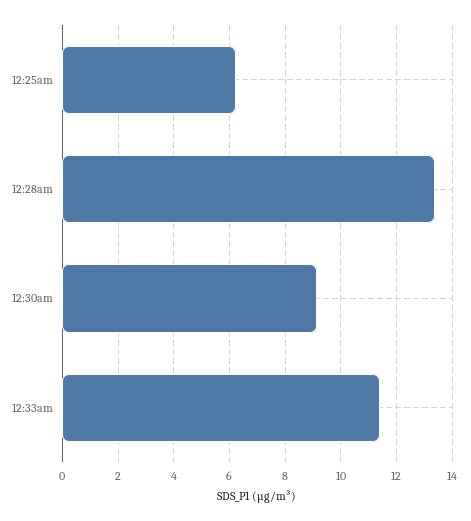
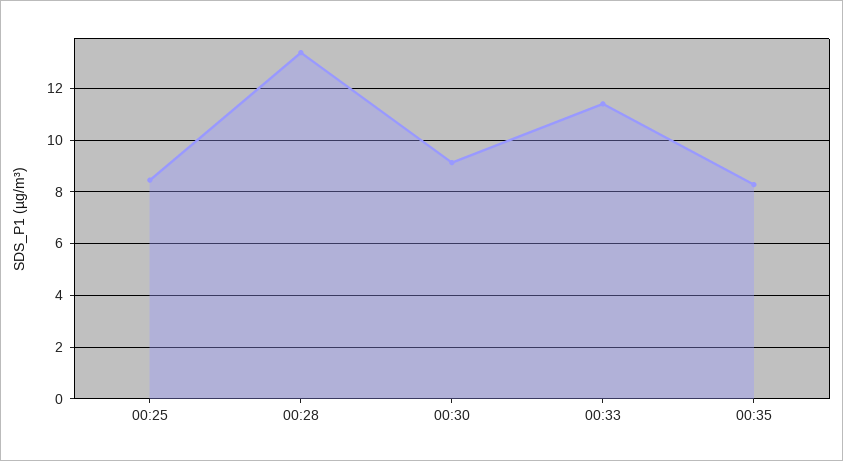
12:25am: 6.25 -> 8.5
00:35: none -> 8.25

